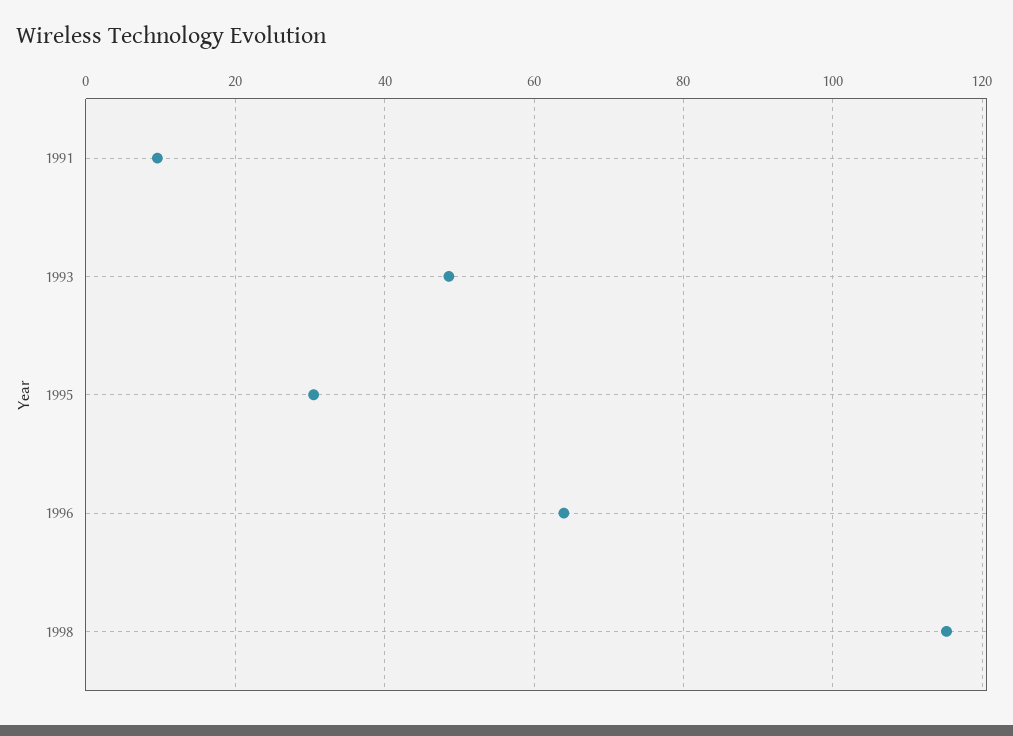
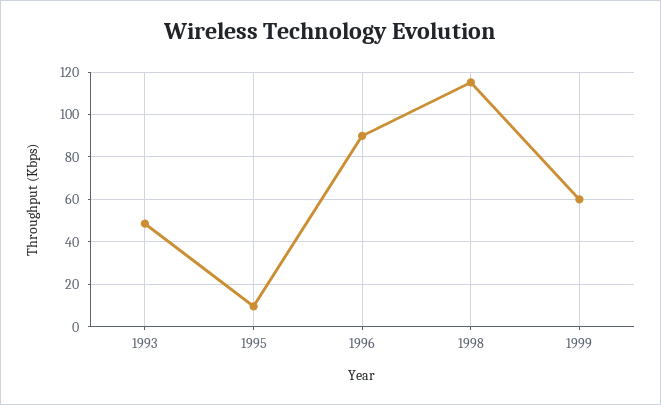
1991: 10 -> none
1995: 30 -> 10
1996: 64 -> 90
1999: none -> 60

